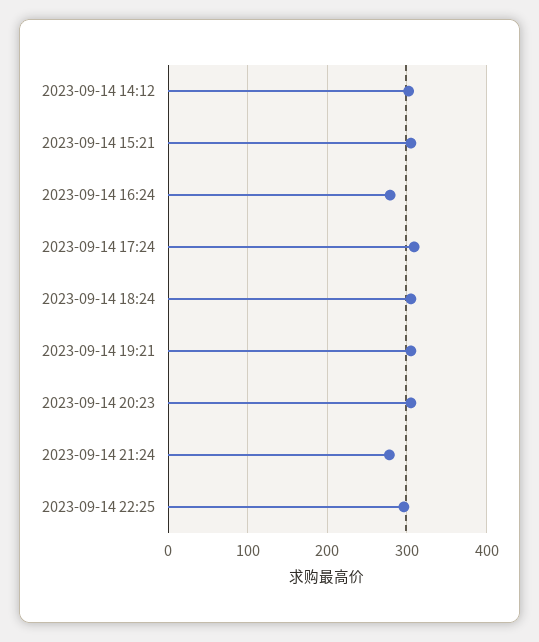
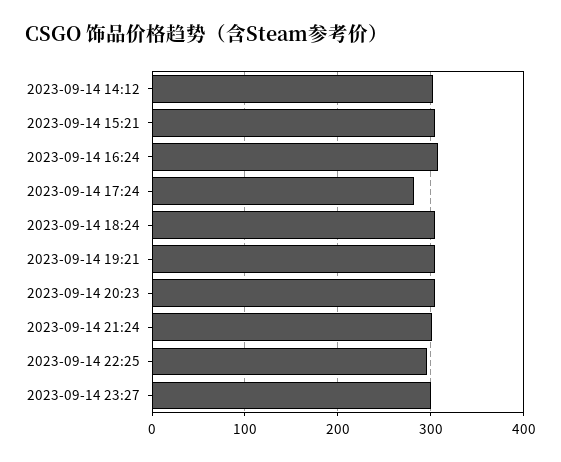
2023-09-14 16:24: 280 -> 310
2023-09-14 17:24: 310 -> 280
2023-09-14 21:24: 280 -> 300
2023-09-14 23:27: none -> 300

